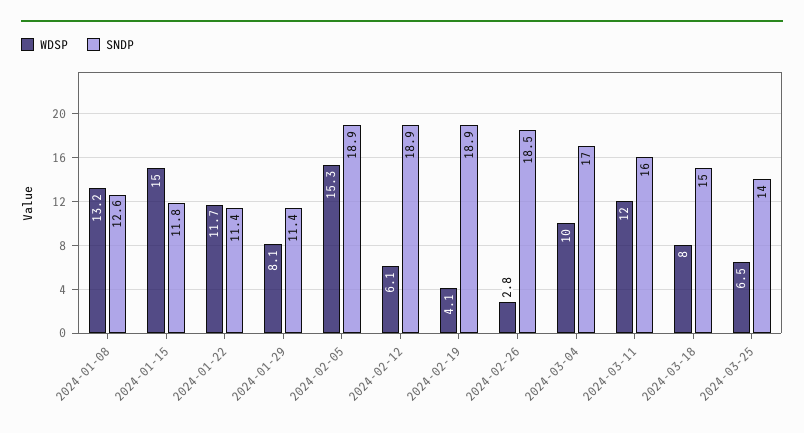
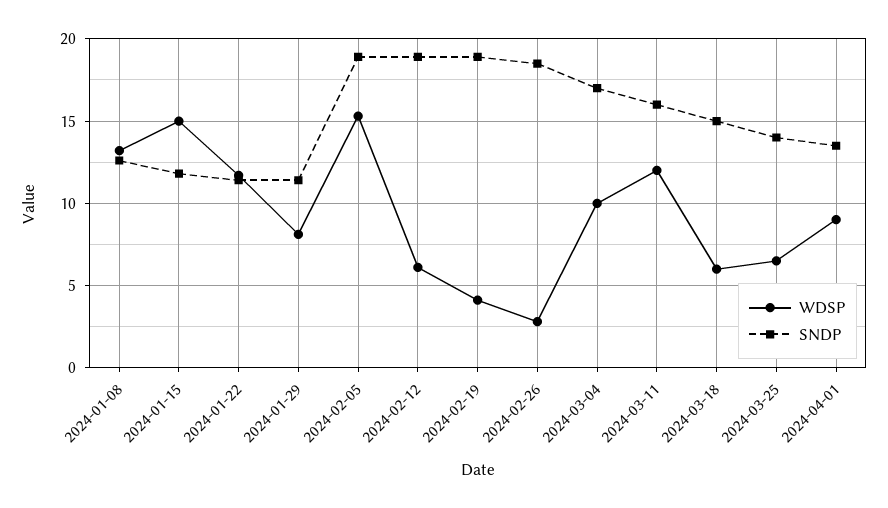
WDSP, 2024-03-18: 8 -> 6
WDSP, 2024-04-01: none -> 9
SNDP, 2024-04-01: none -> 13.5

